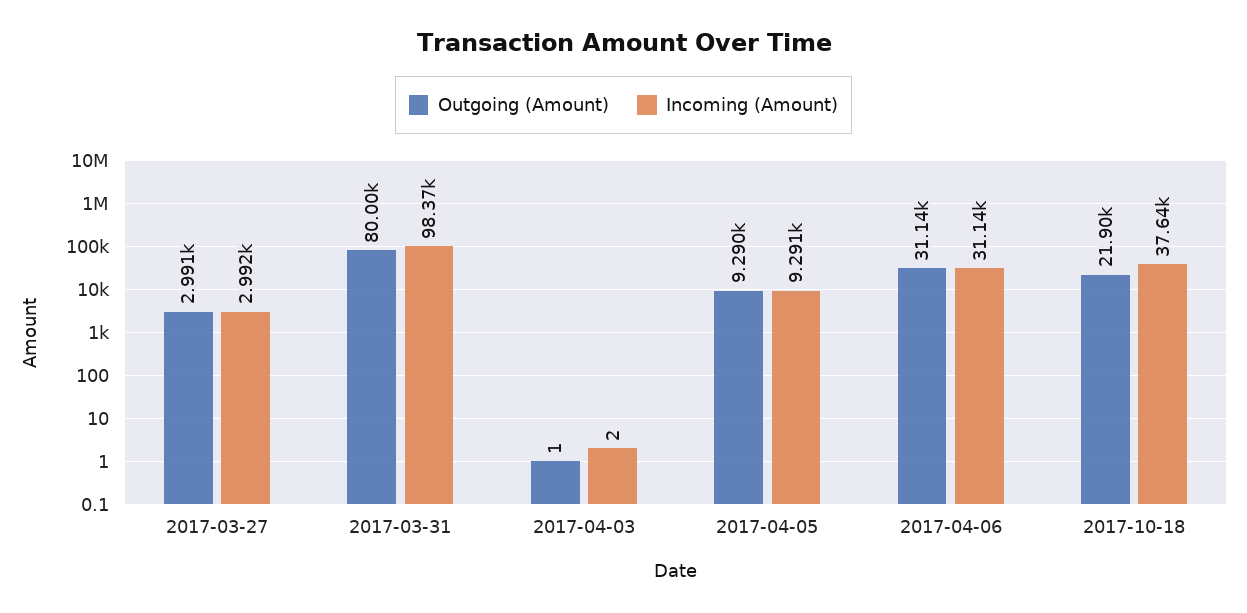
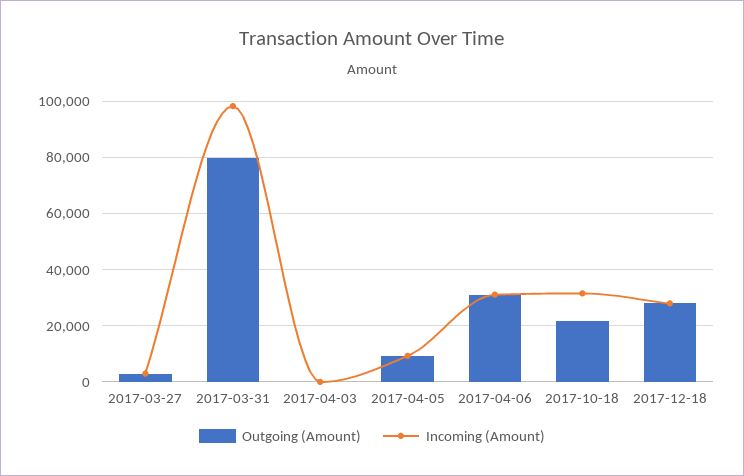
Incoming (Amount), 2017-10-18: 37640 -> 32500
Outgoing (Amount), 2017-12-18: none -> 27500
Incoming (Amount), 2017-12-18: none -> 27500

